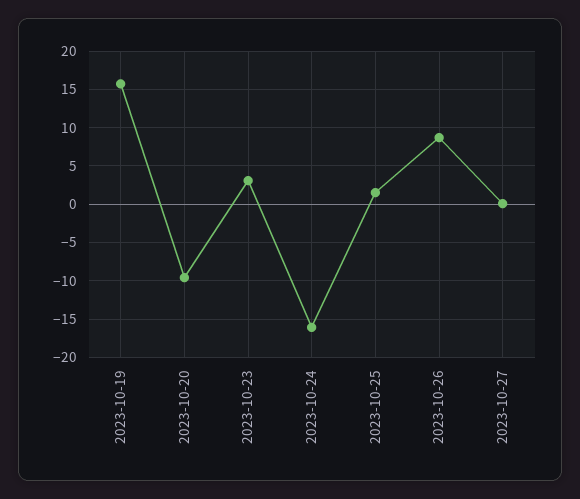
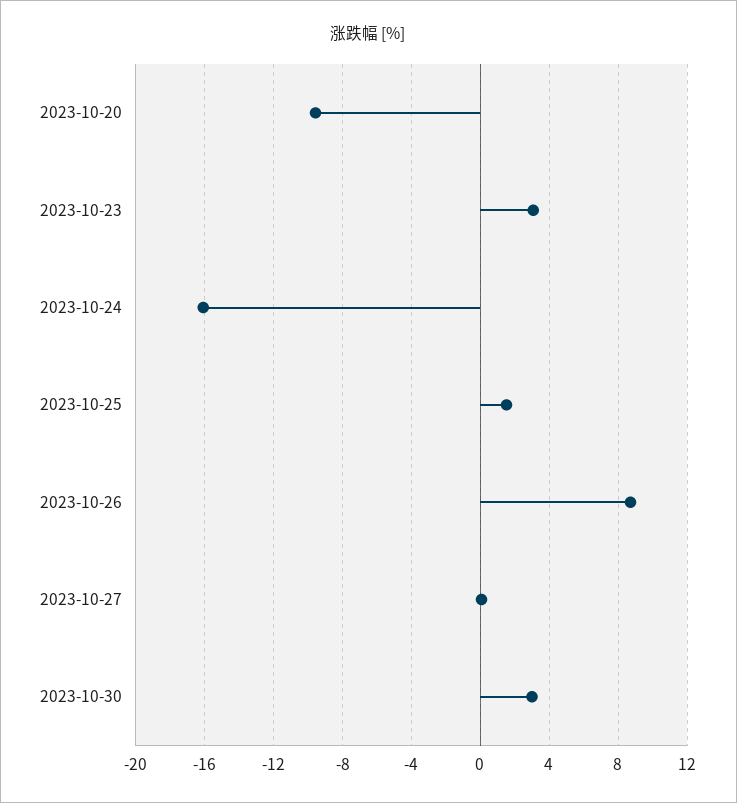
2023-10-19: 16 -> none
2023-10-30: none -> 3

